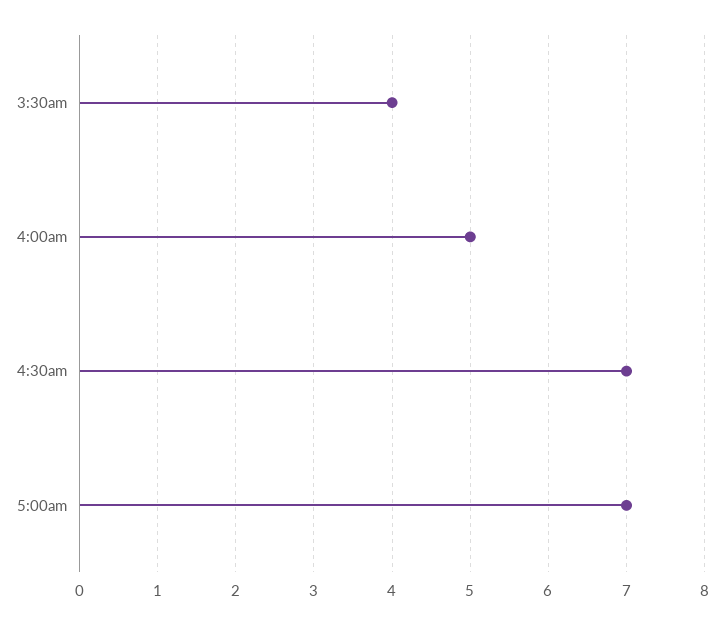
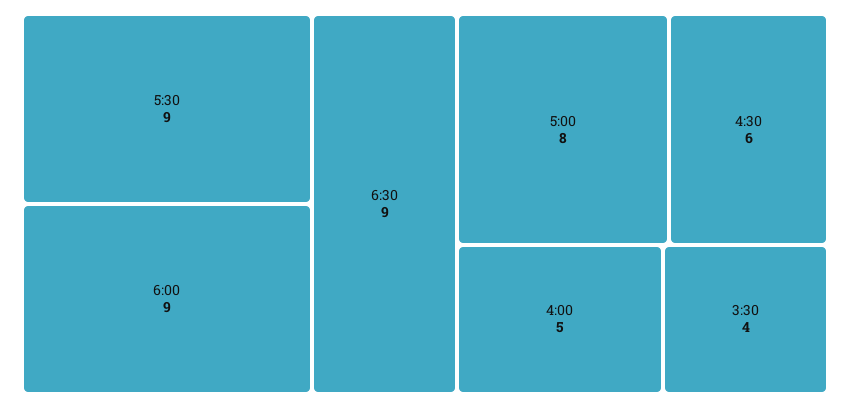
4:30am: 7 -> 6
5:00am: 7 -> 8
5:30: none -> 9
6:00: none -> 9
6:30: none -> 9

